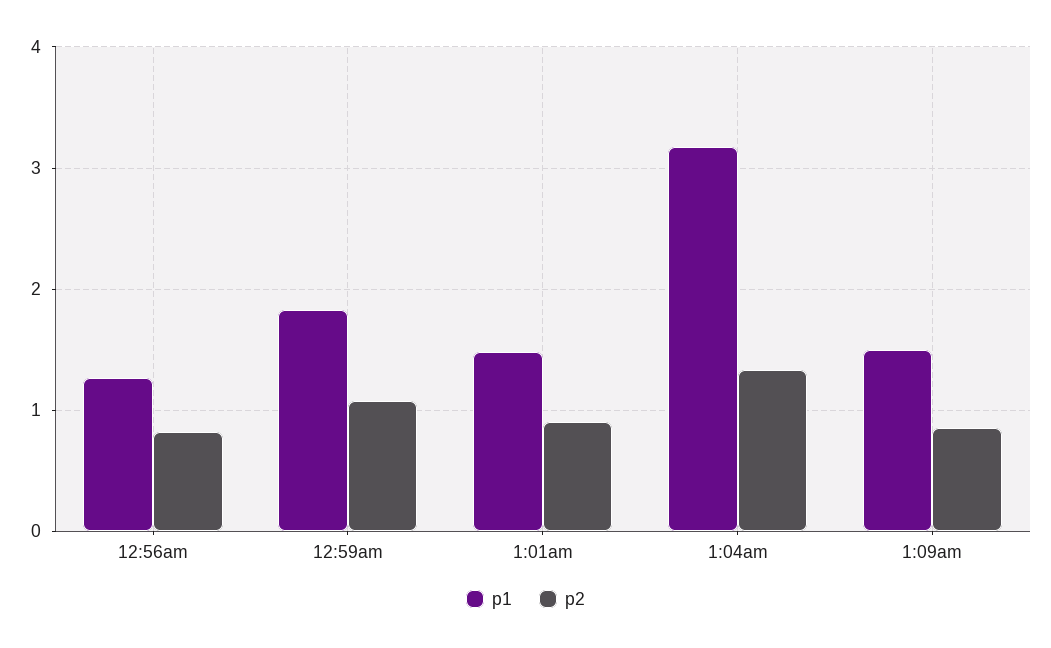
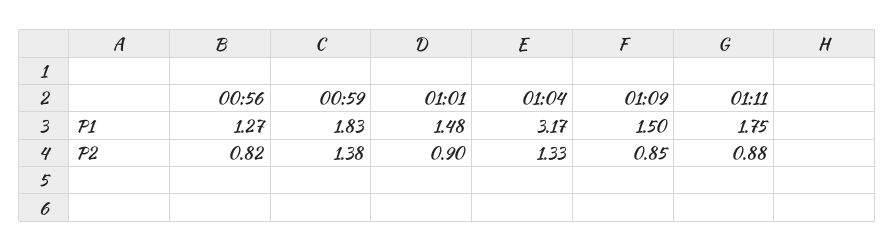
p2, 12:59am: 1.1 -> 1.38
p1, 01:11: none -> 1.75
p2, 01:11: none -> 0.88

